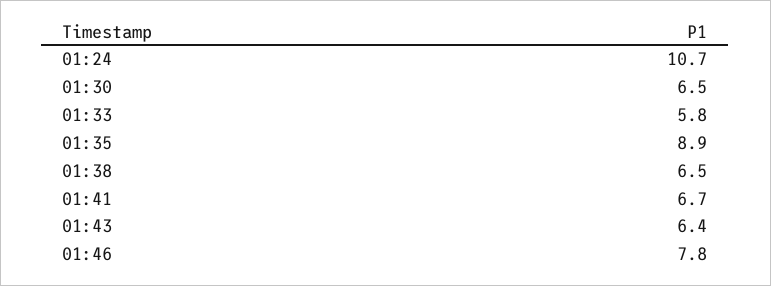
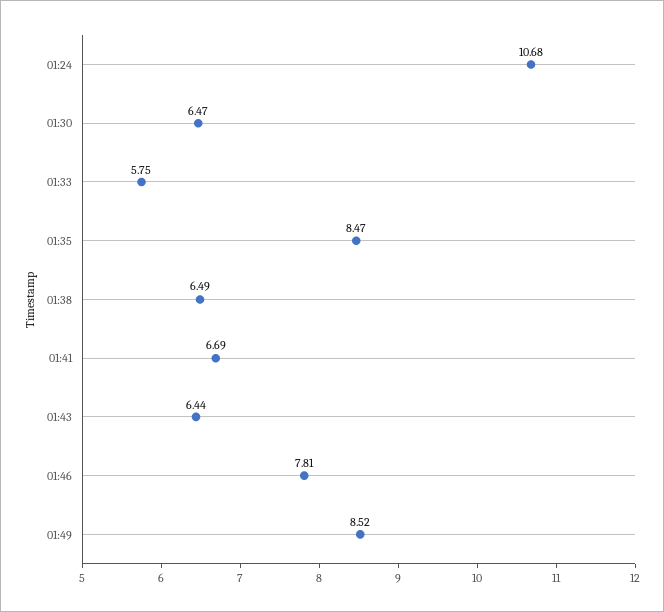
01:35: 8.9 -> 8.47
01:49: none -> 8.52

